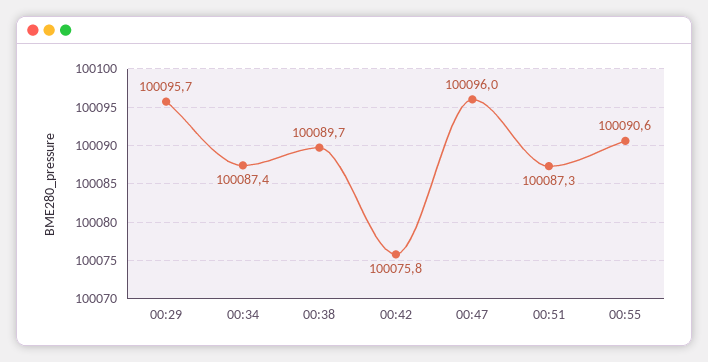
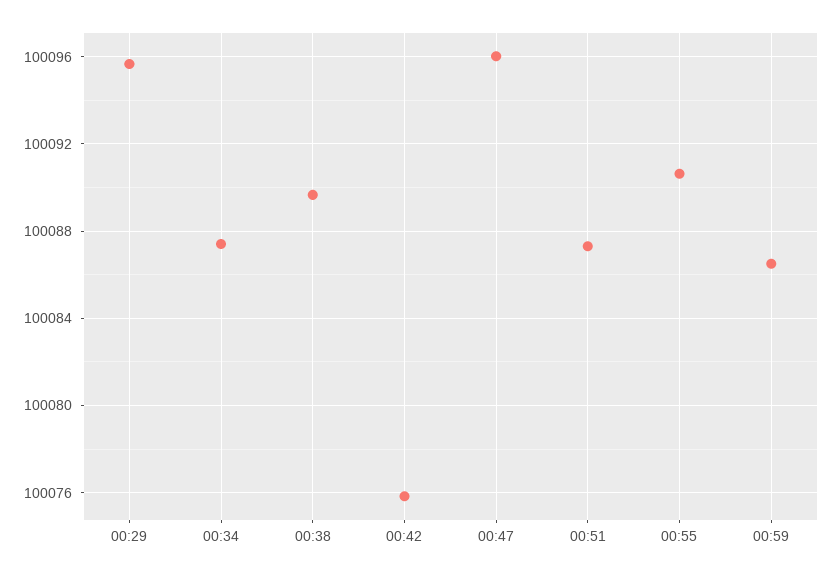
00:59: none -> 100086.5

